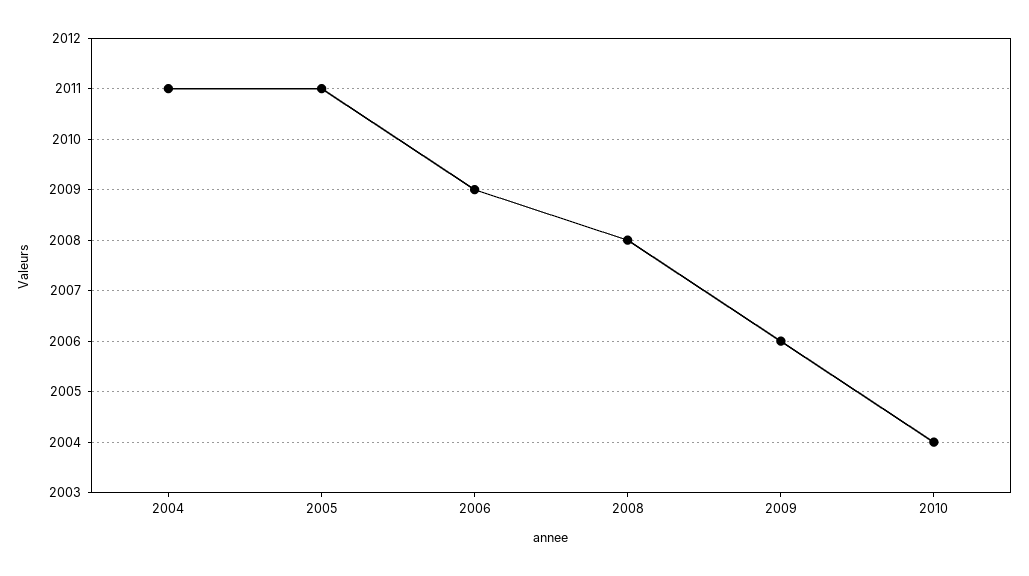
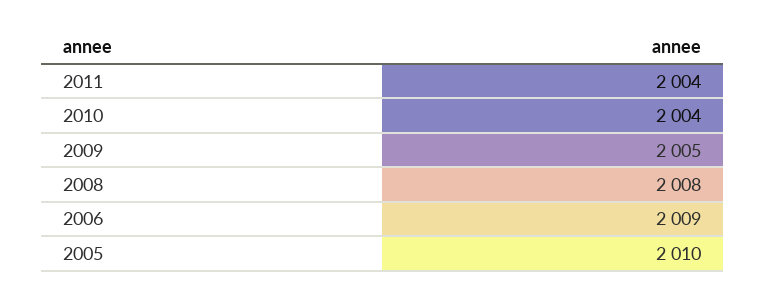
2004: 2011 -> none
2005: 2011 -> 2010
2009: 2006 -> 2005
2011: none -> 2004

